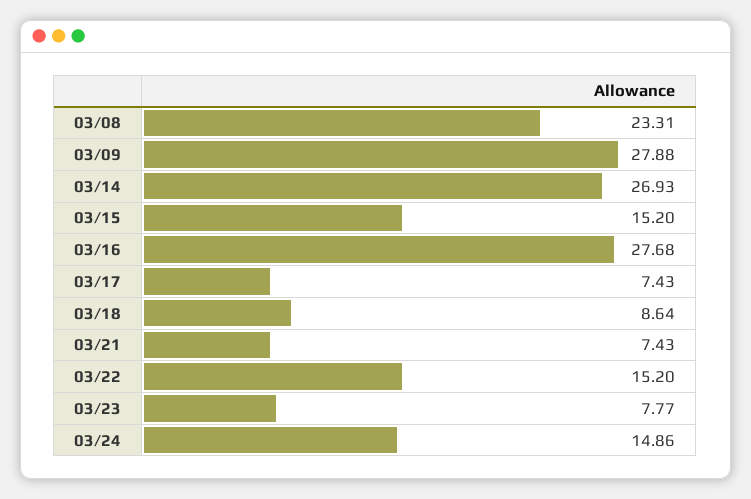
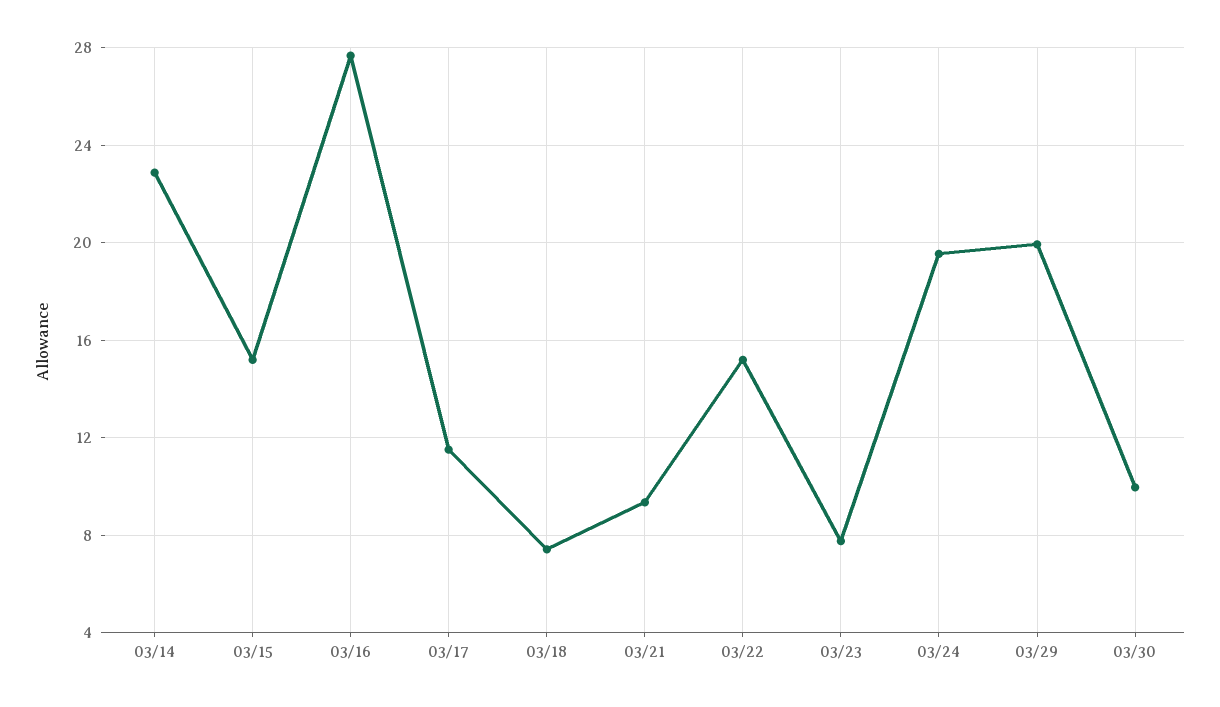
03/08: 23.31 -> none
03/09: 27.88 -> none
03/14: 26.93 -> 23
03/17: 7.43 -> 11.5
03/18: 8.64 -> 7.5
03/21: 7.43 -> 9.5
03/24: 14.86 -> 19.5
03/29: none -> 20
03/30: none -> 10

